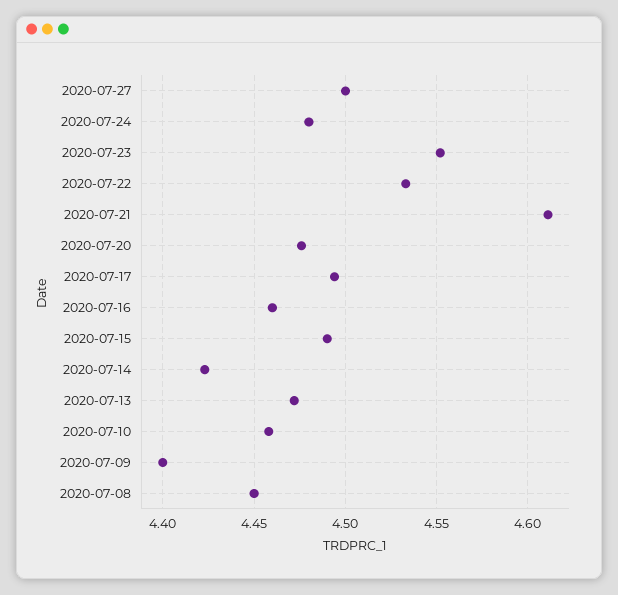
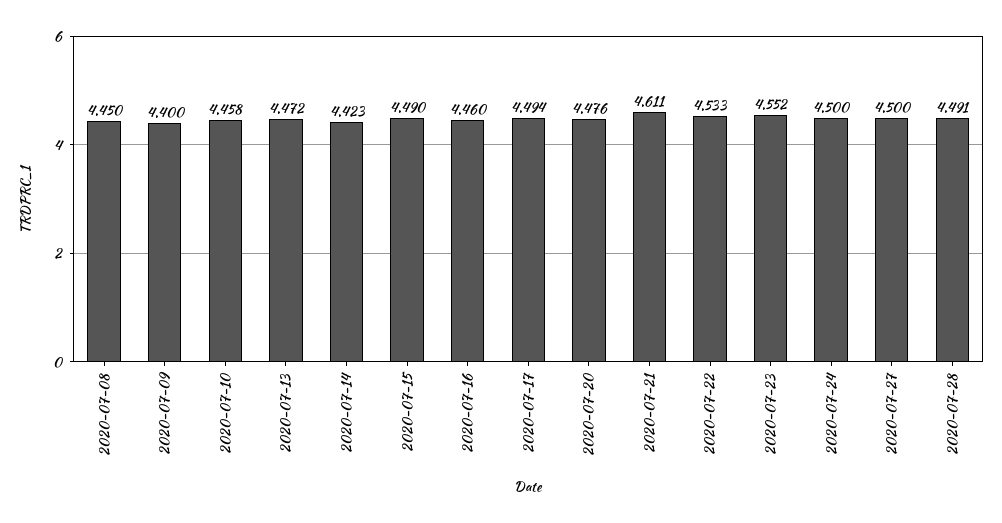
2020-07-24: 4.48 -> 4.5
2020-07-28: none -> 4.491

